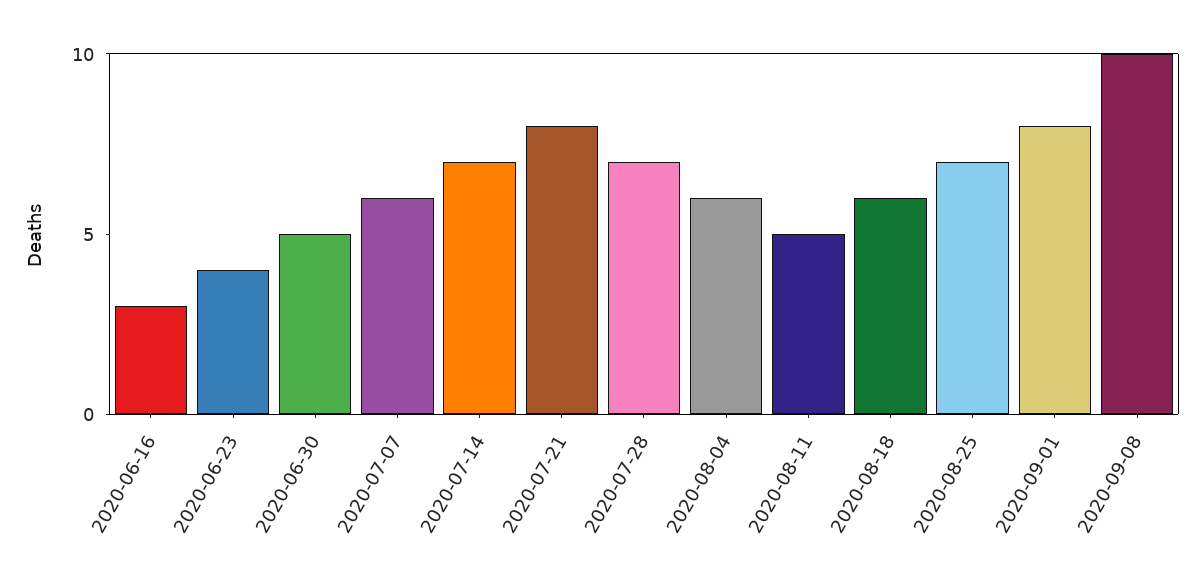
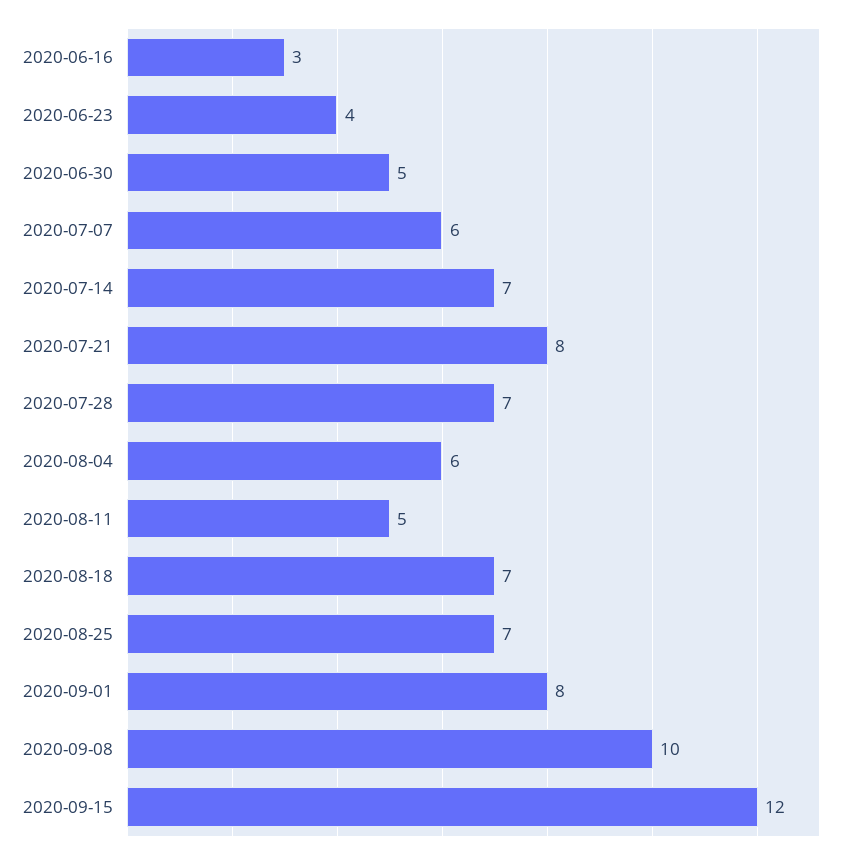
2020-08-18: 6 -> 7
2020-09-15: none -> 12

